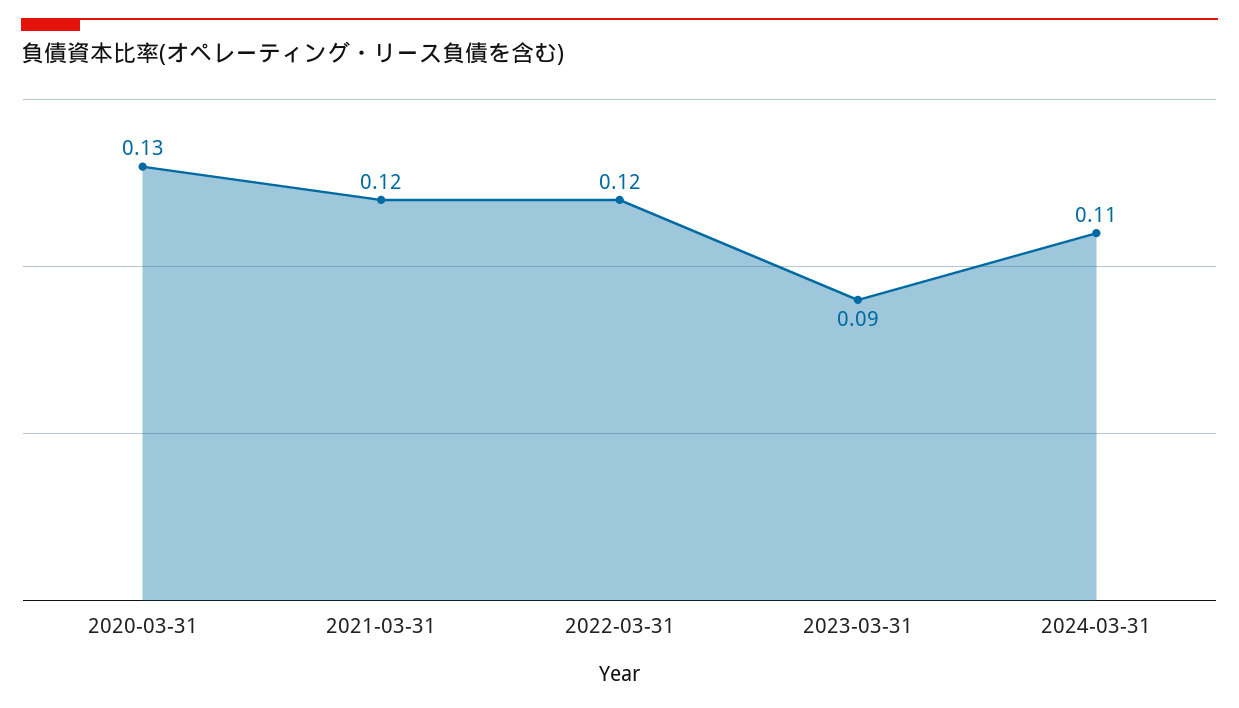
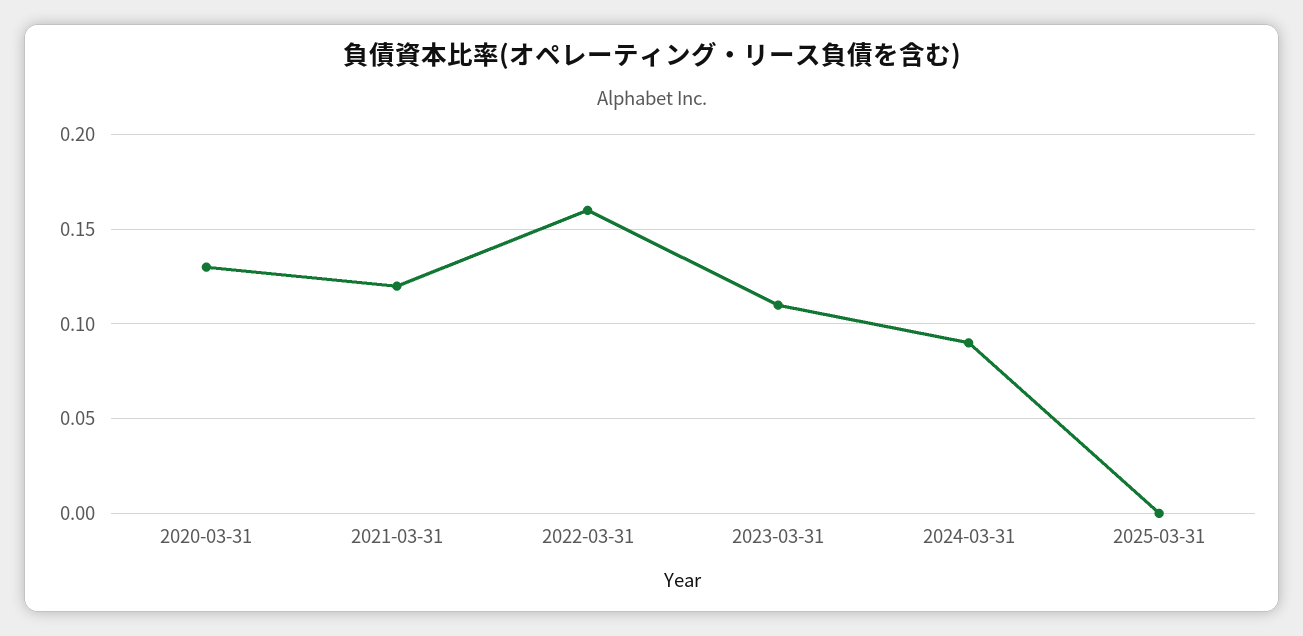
2022-03-31: 0.12 -> 0.16
2023-03-31: 0.09 -> 0.11
2024-03-31: 0.11 -> 0.09
2025-03-31: none -> 0

